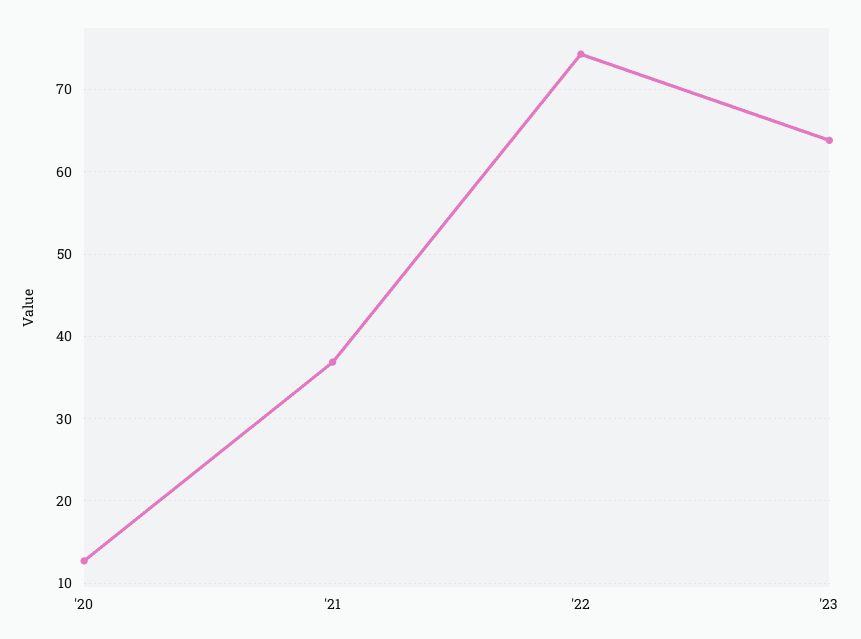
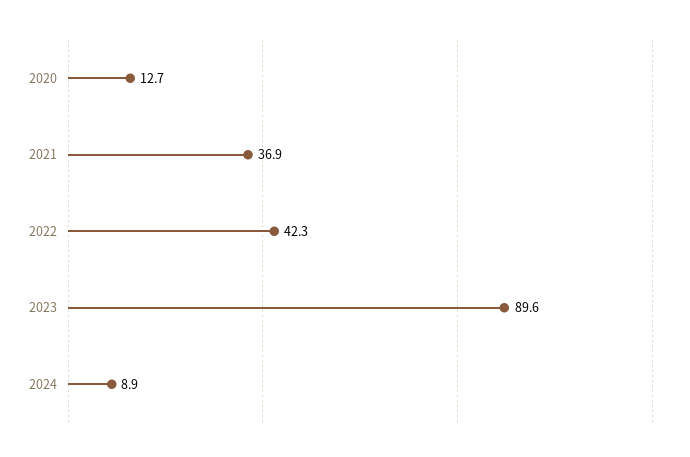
'22: 74 -> 42.3
'23: 64 -> 89.6
2024: none -> 8.9

